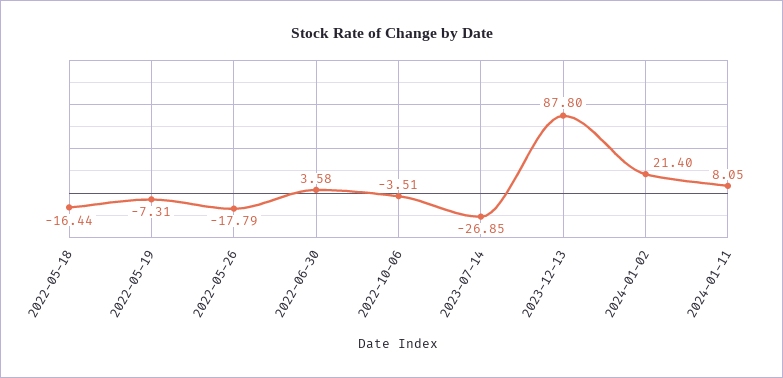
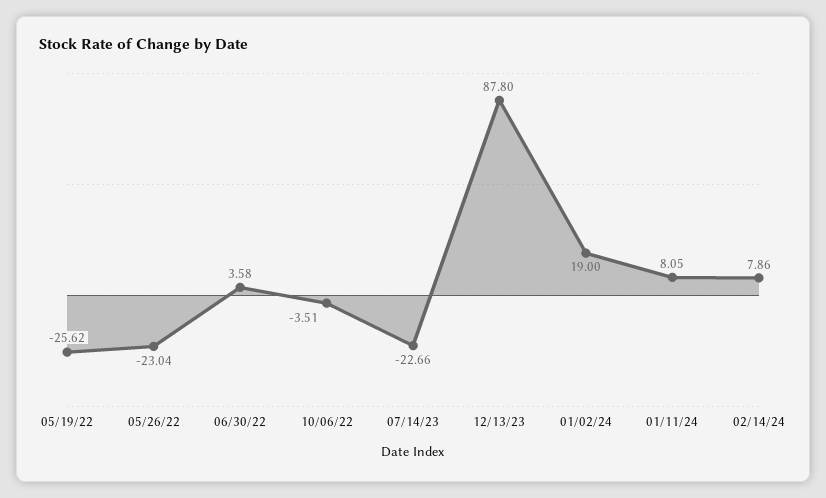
2022-05-18: -16.44 -> none
2022-05-19: -7.31 -> -25.62
2022-05-26: -17.79 -> -23.04
2023-07-14: -26.85 -> -22.66
2024-01-02: 21.4 -> 19
02/14/24: none -> 7.86

